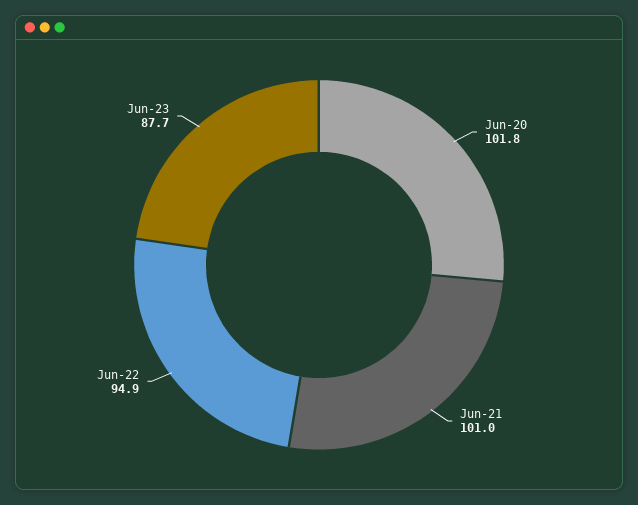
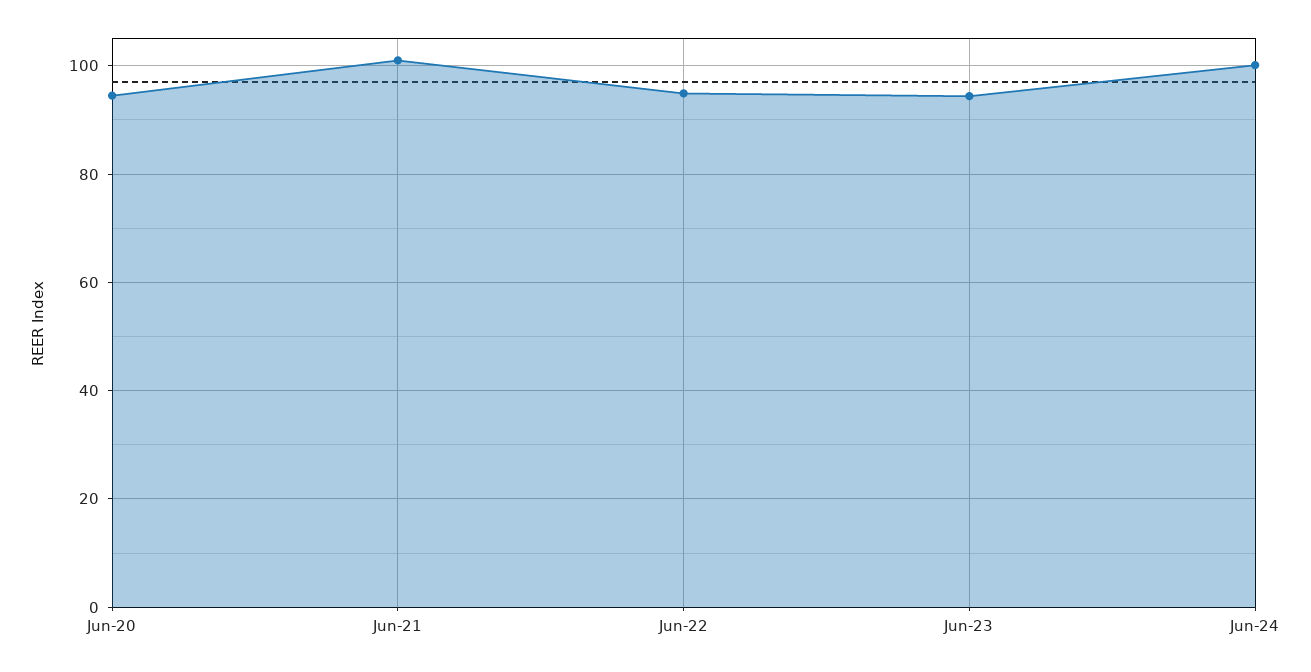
Jun-20: 101.8 -> 94
Jun-23: 87.7 -> 94
Jun-24: none -> 100

